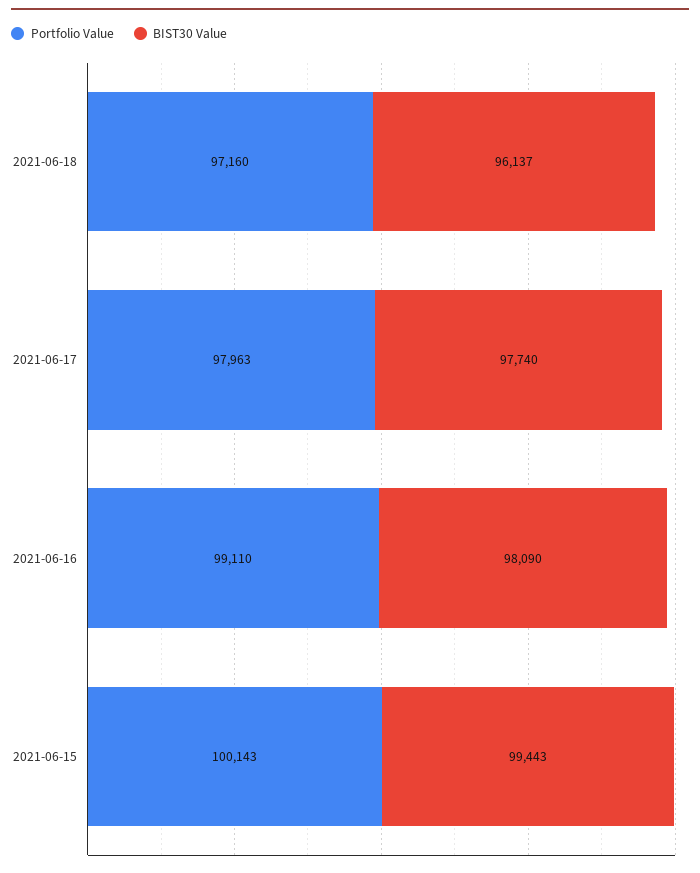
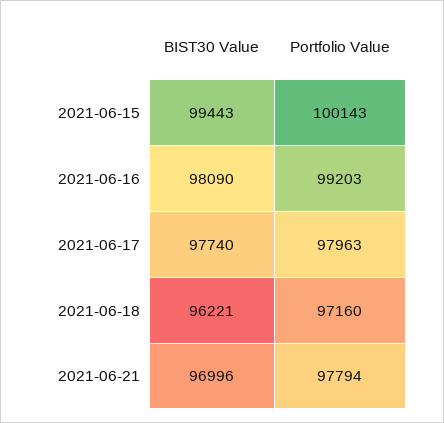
BIST30 Value, 2021-06-18: 96137 -> 96221
Portfolio Value, 2021-06-16: 99110 -> 99203
BIST30 Value, 2021-06-21: none -> 96996
Portfolio Value, 2021-06-21: none -> 97794

